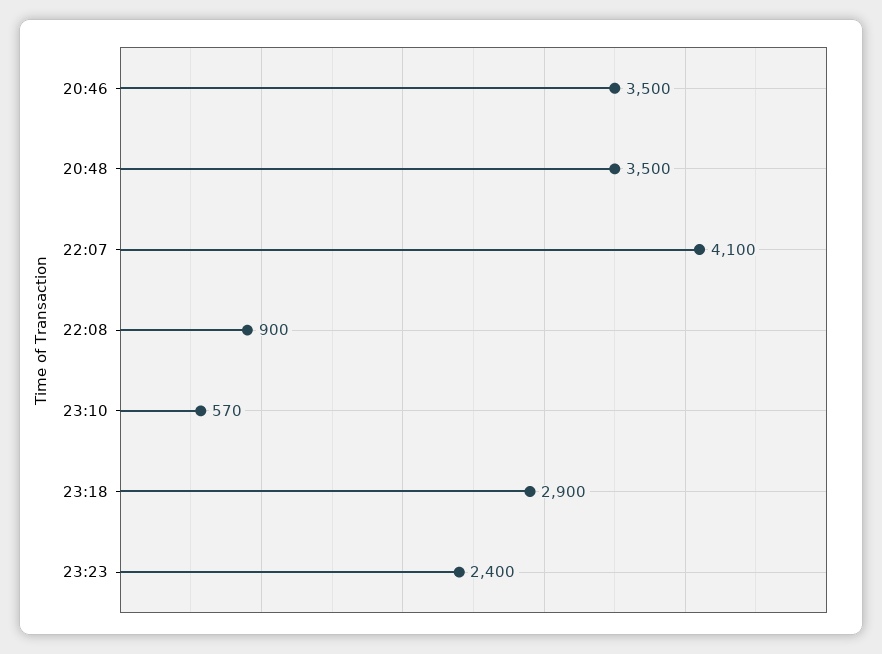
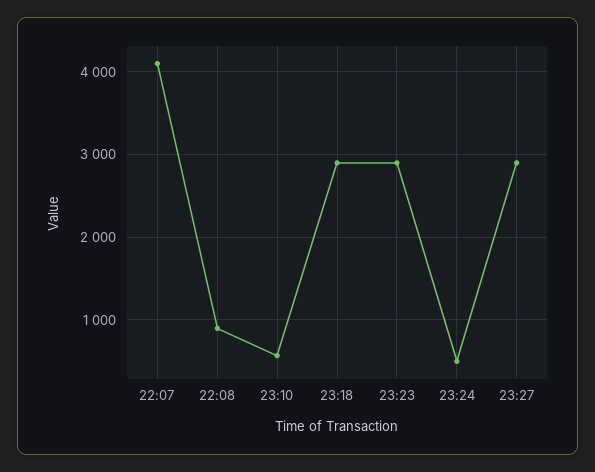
20:46: 3500 -> none
20:48: 3500 -> none
23:23: 2400 -> 2900
23:24: none -> 500
23:27: none -> 2900

